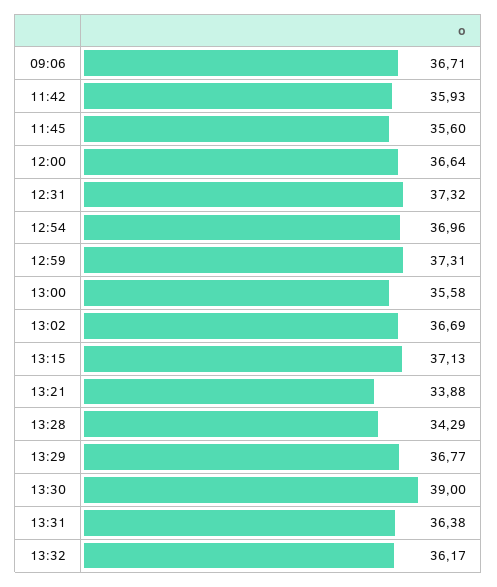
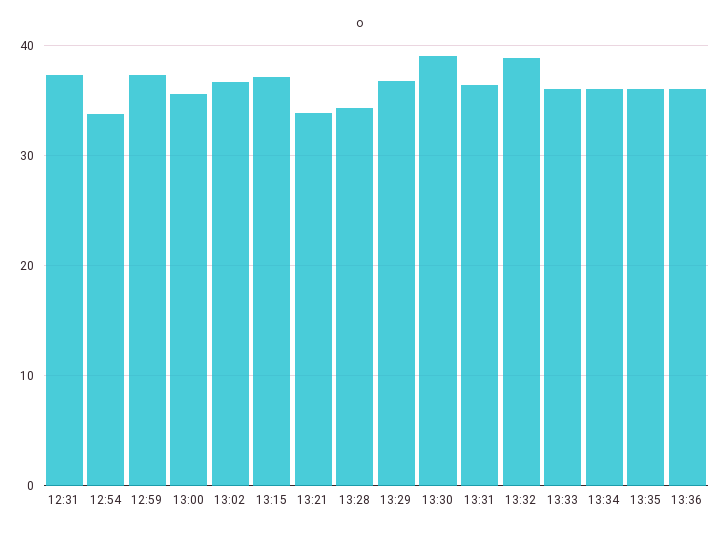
09:06: 36.71 -> none
11:42: 35.93 -> none
11:45: 35.6 -> none
12:00: 36.64 -> none
12:54: 36.96 -> 34
13:32: 36.17 -> 39
13:33: none -> 36
13:34: none -> 36
13:35: none -> 36
13:36: none -> 36

